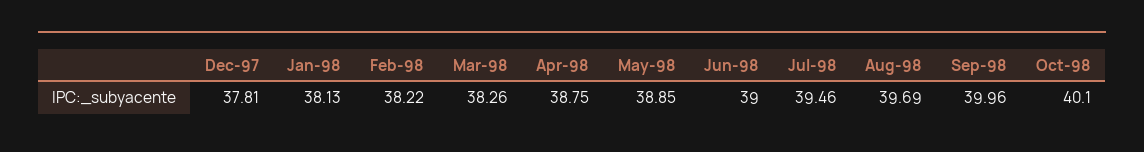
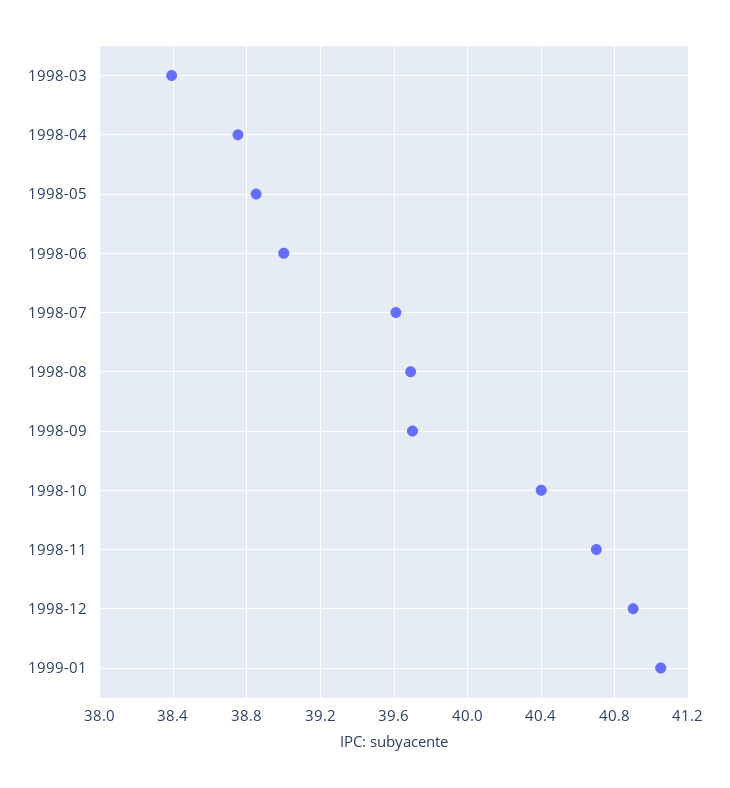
Dec-97: 37.81 -> none
Jan-98: 38.13 -> none
Feb-98: 38.22 -> none
Mar-98: 38.26 -> 38.4
Jul-98: 39.46 -> 39.6
Sep-98: 39.96 -> 39.7
Oct-98: 40.1 -> 40.4
1998-11: none -> 40.7
1998-12: none -> 40.9
1999-01: none -> 41.05

